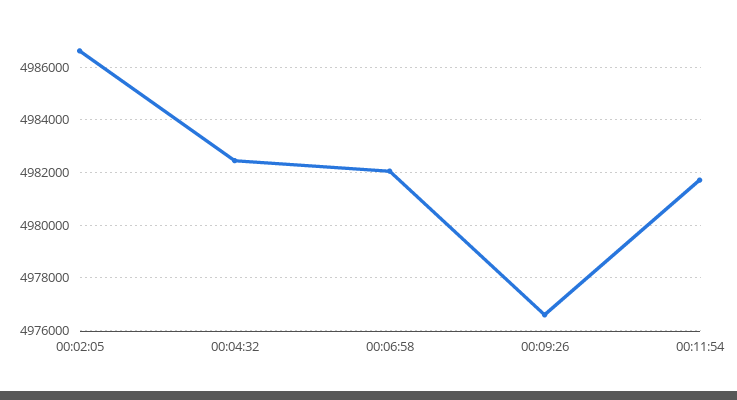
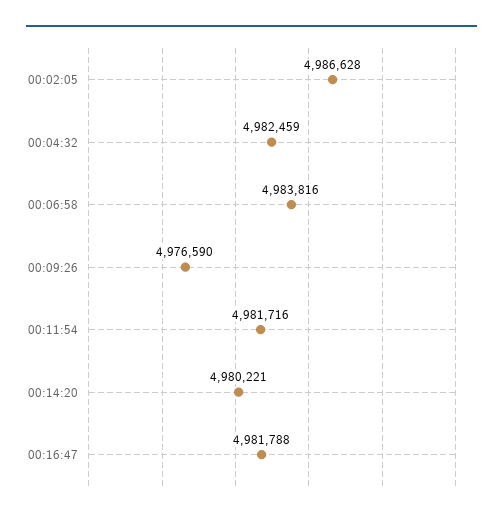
00:06:58: 4982000 -> 4983816
00:14:20: none -> 4980221
00:16:47: none -> 4981788

